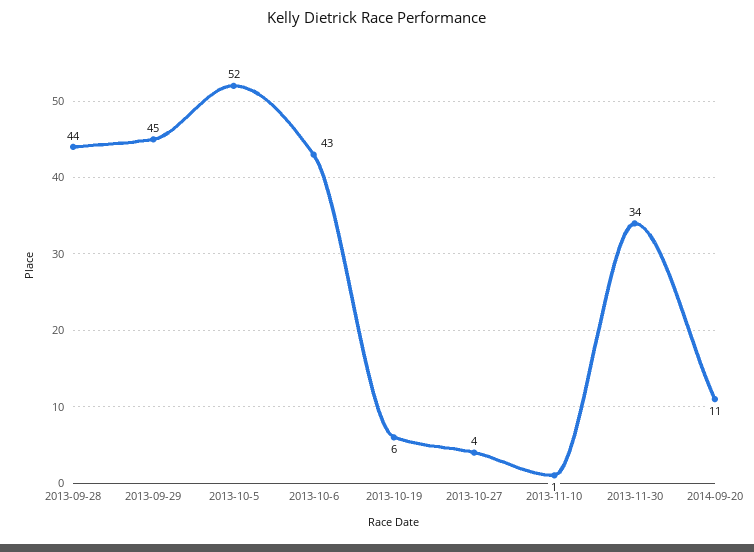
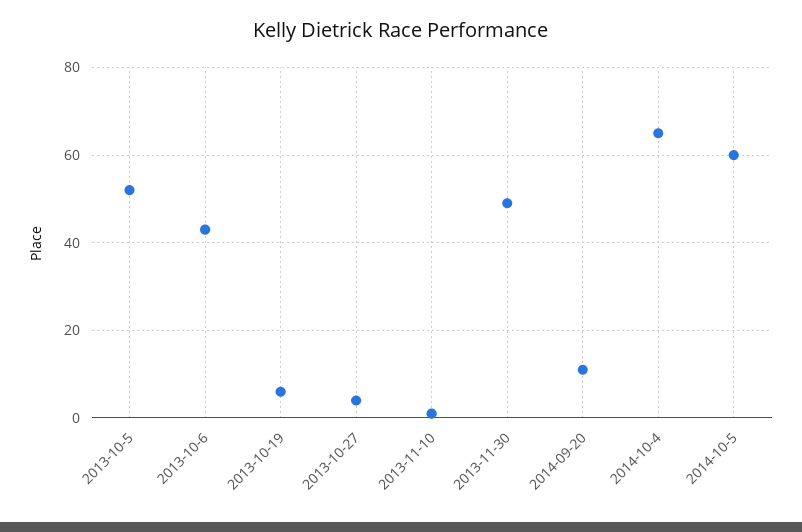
2013-09-28: 44 -> none
2013-09-29: 45 -> none
2013-11-30: 34 -> 50
2014-10-4: none -> 65
2014-10-5: none -> 60

